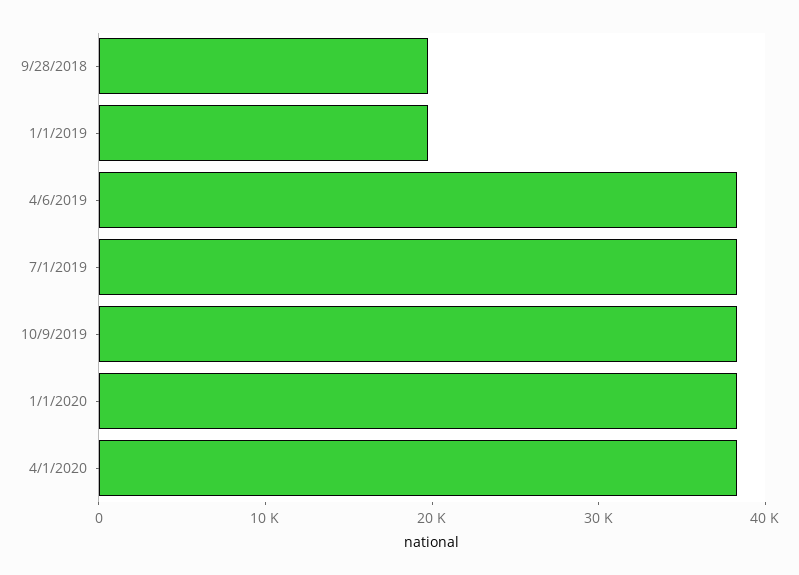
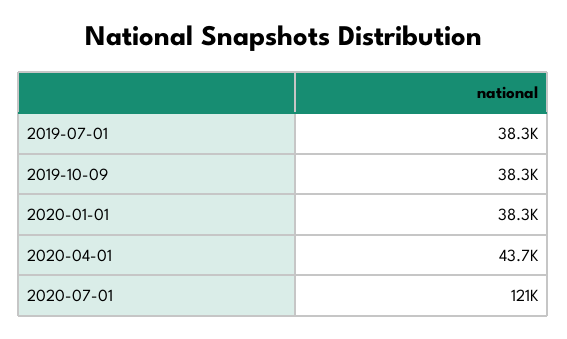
9/28/2018: 20000 -> none
1/1/2019: 20000 -> none
4/6/2019: 38000 -> none
4/1/2020: 38000 -> 43700
2020-07-01: none -> 121000

